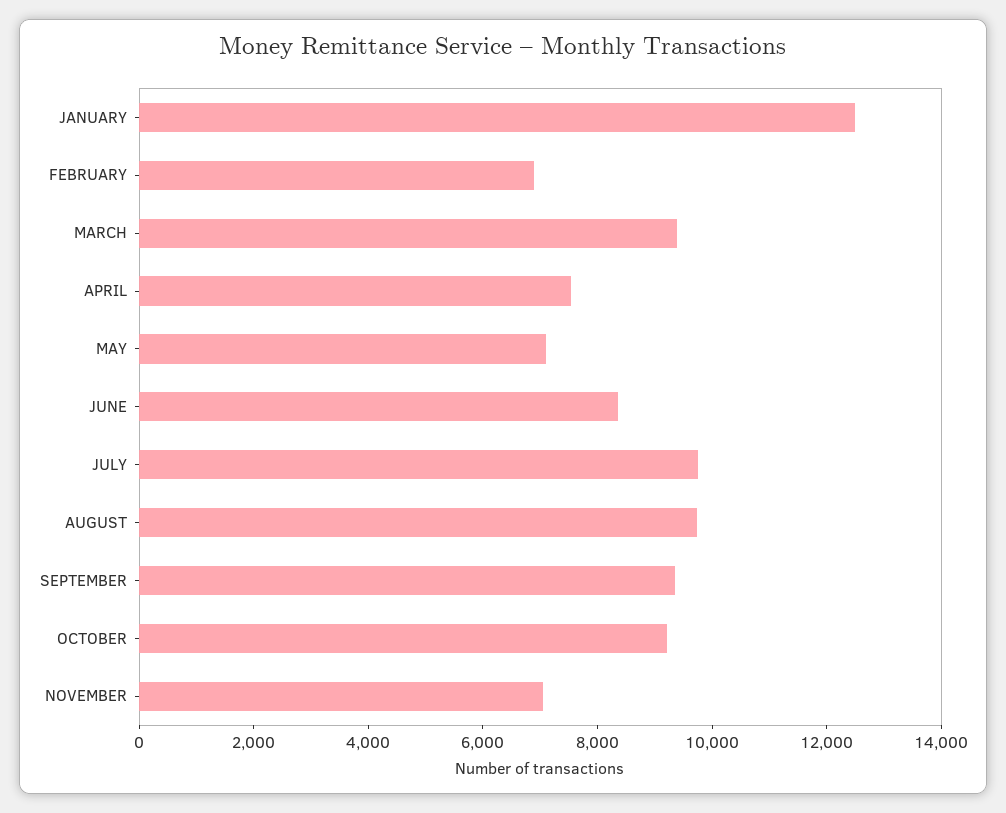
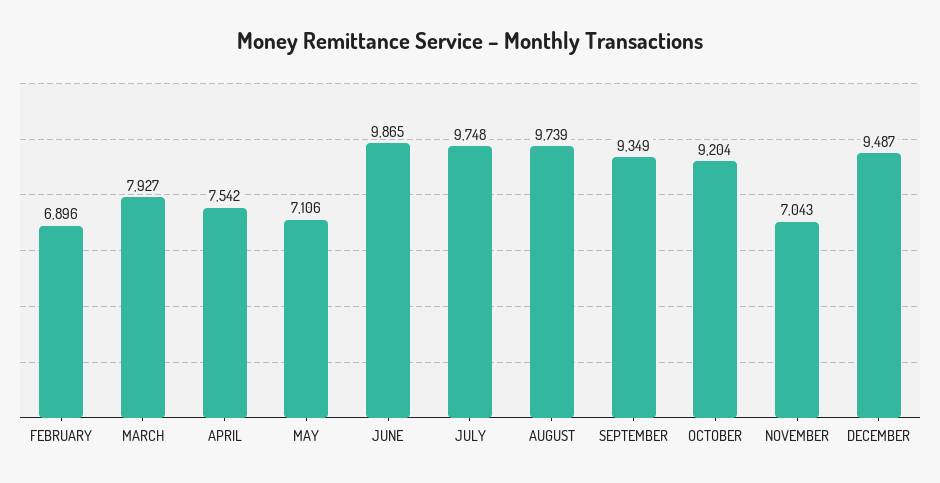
JANUARY: 12500 -> none
MARCH: 9500 -> 7927
JUNE: 8500 -> 9865
DECEMBER: none -> 9487

